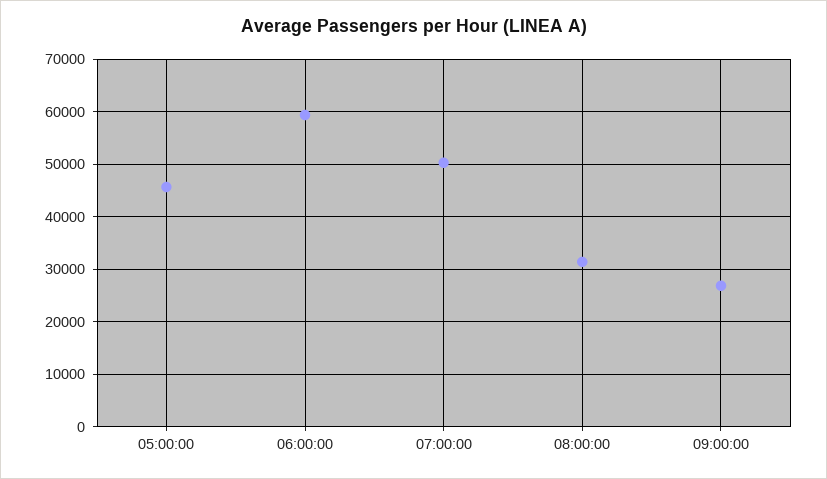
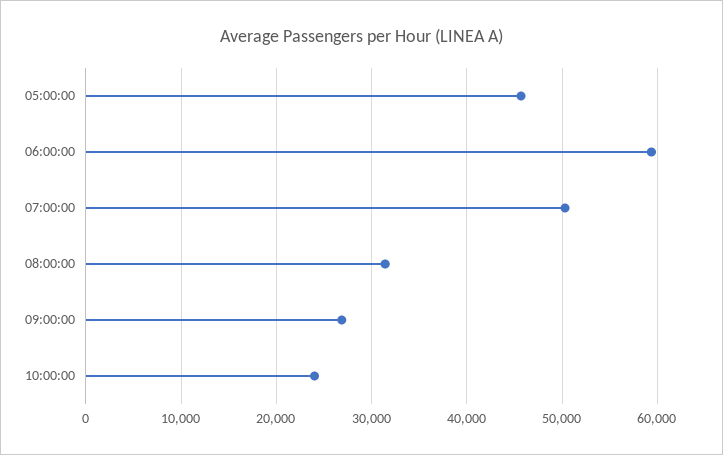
10:00:00: none -> 24000

